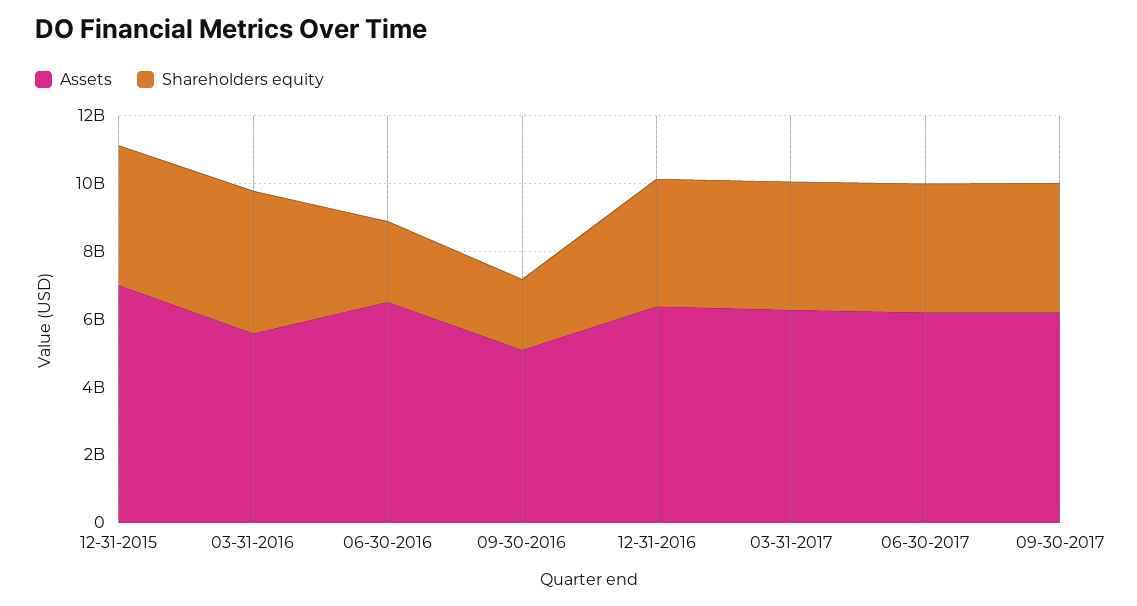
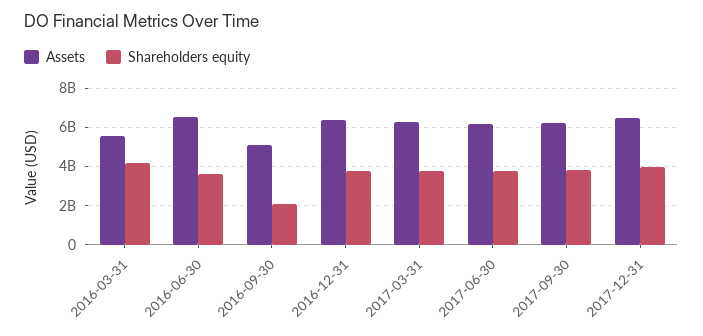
Assets, 12-31-2015: 7000000000 -> none
Shareholders equity, 12-31-2015: 4000000000 -> none
Shareholders equity, 06-30-2016: 2500000000 -> 3500000000
Assets, 2017-12-31: none -> 6500000000
Shareholders equity, 2017-12-31: none -> 4000000000

